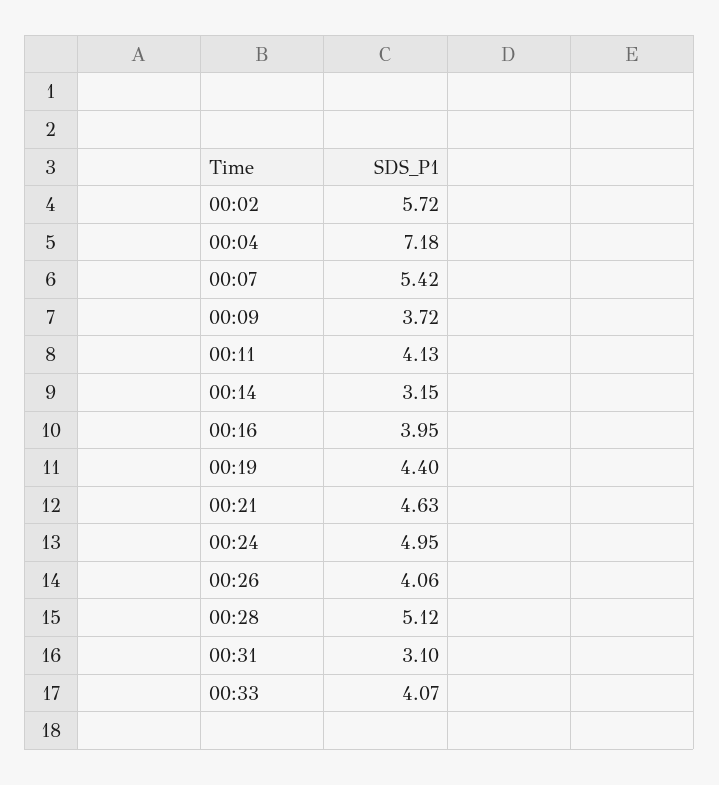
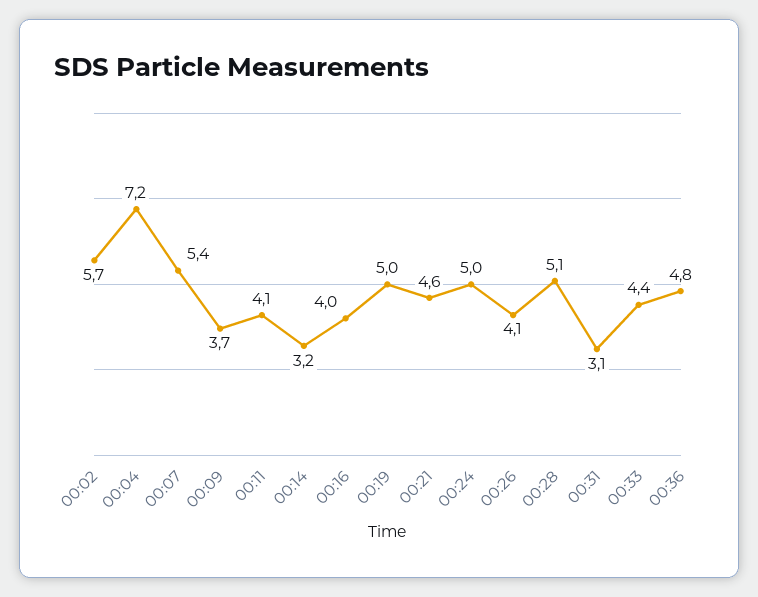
00:19: 4.4 -> 5
00:33: 4.07 -> 4.4
00:36: none -> 4.8

